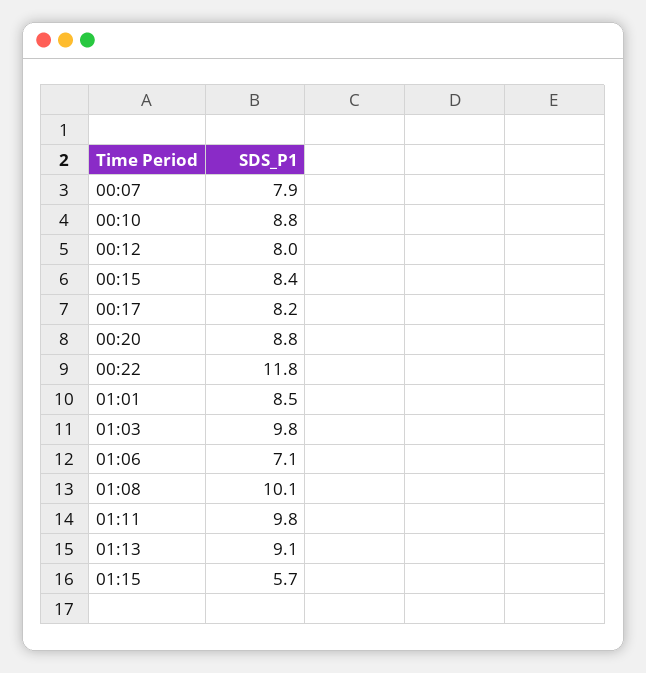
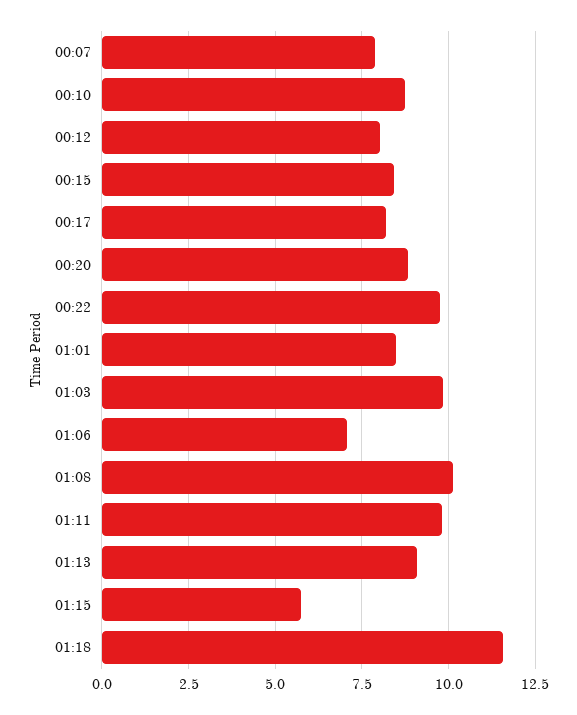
00:22: 11.8 -> 9.75
01:18: none -> 11.5

